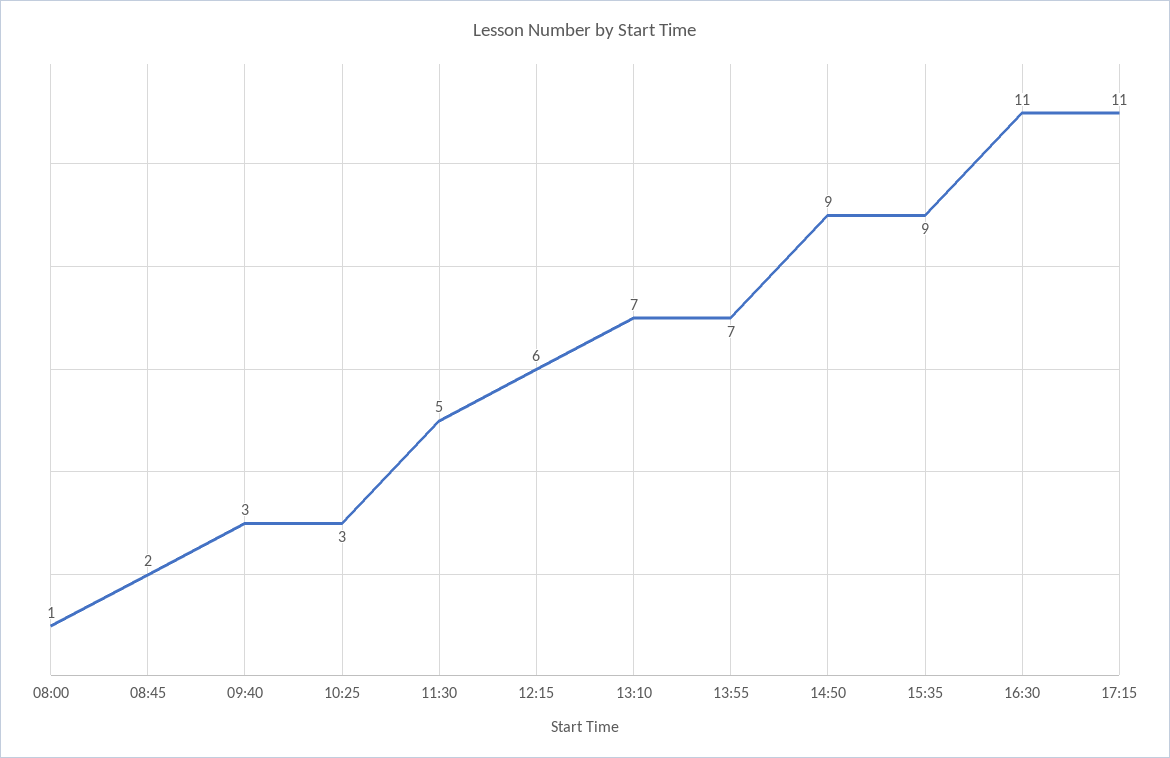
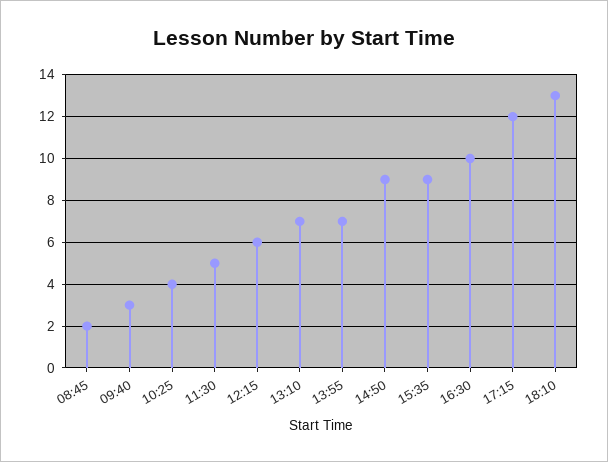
08:00: 1 -> none
10:25: 3 -> 4
16:30: 11 -> 10
17:15: 11 -> 12
18:10: none -> 13

